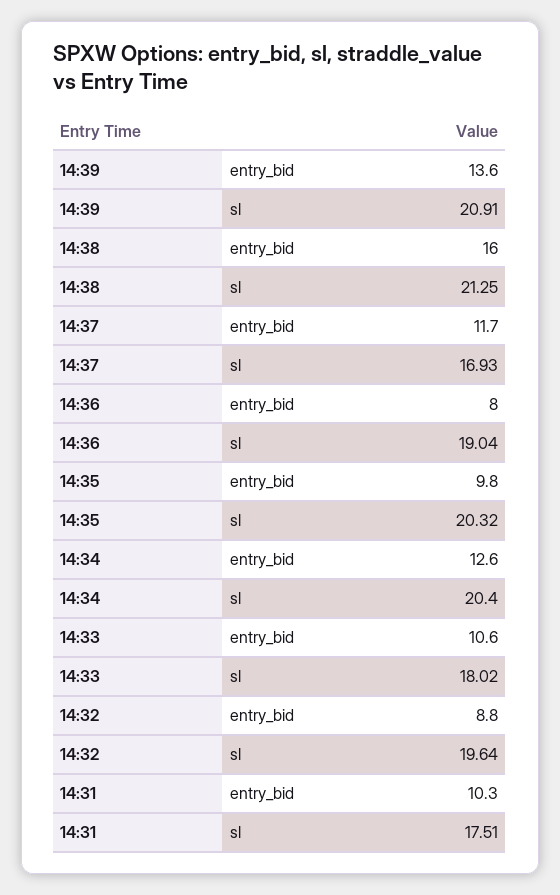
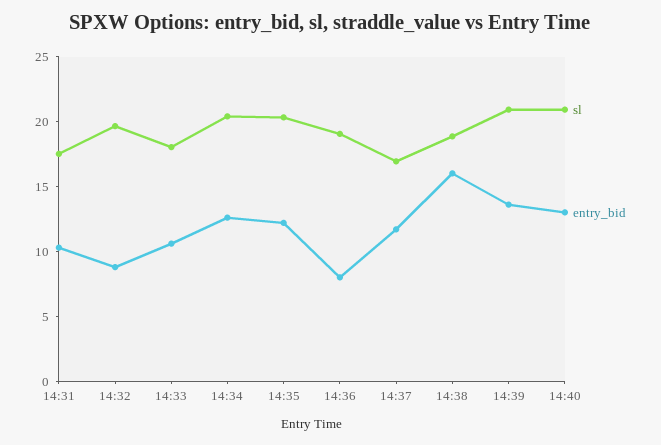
sl, 14:38: 21.25 -> 19
entry_bid, 14:35: 9.8 -> 12
sl, 14:40: none -> 21
entry_bid, 14:40: none -> 13

